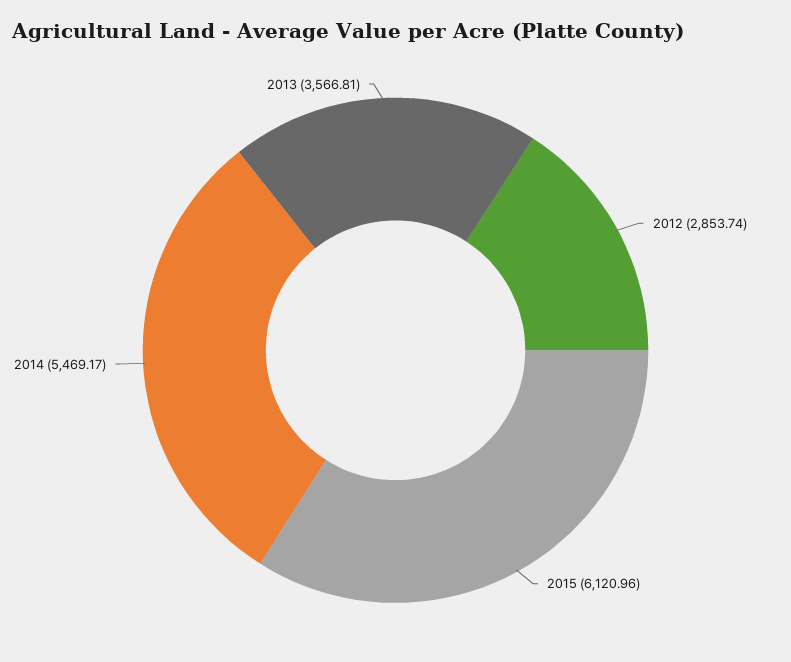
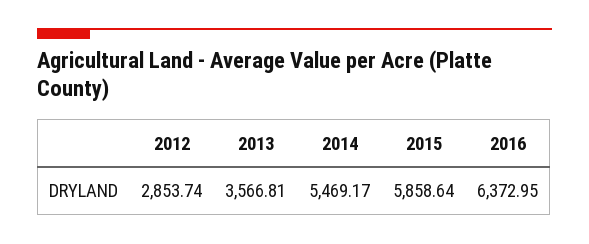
2015: 6120.96 -> 5858.64
2016: none -> 6372.95

